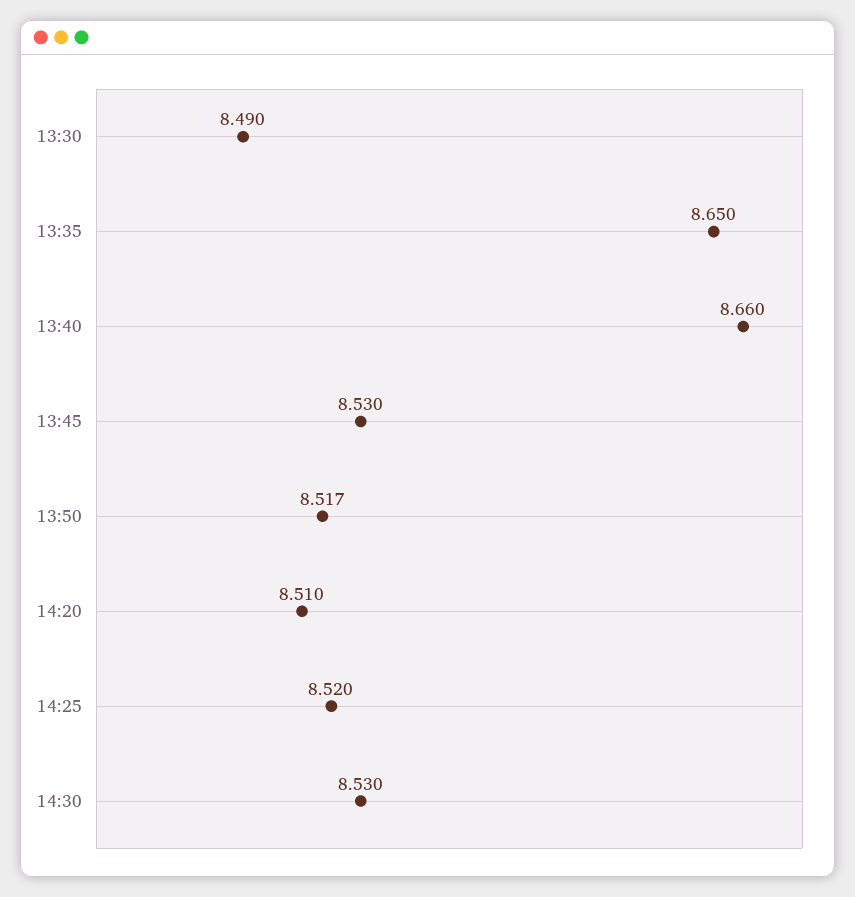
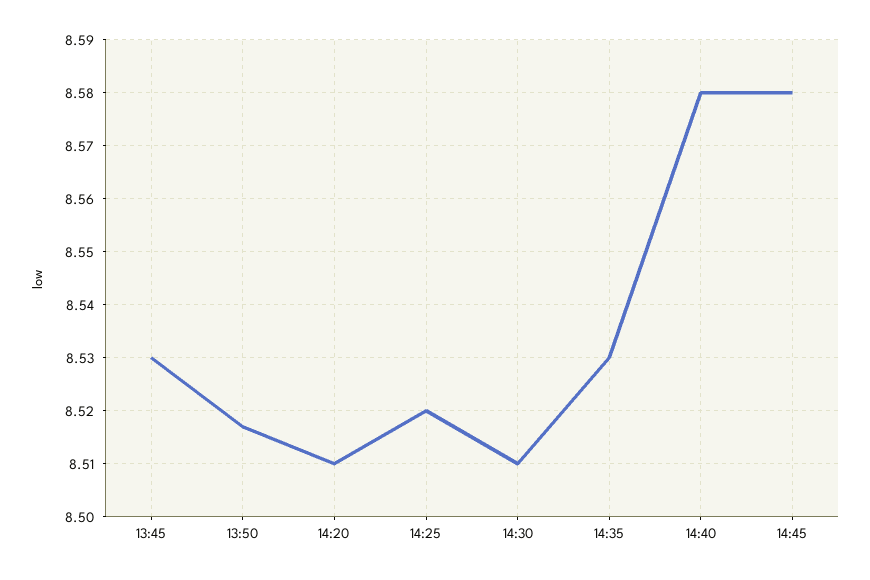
13:30: 8.49 -> none
13:35: 8.65 -> none
13:40: 8.66 -> none
14:30: 8.53 -> 8.51
14:35: none -> 8.53
14:40: none -> 8.58
14:45: none -> 8.58

